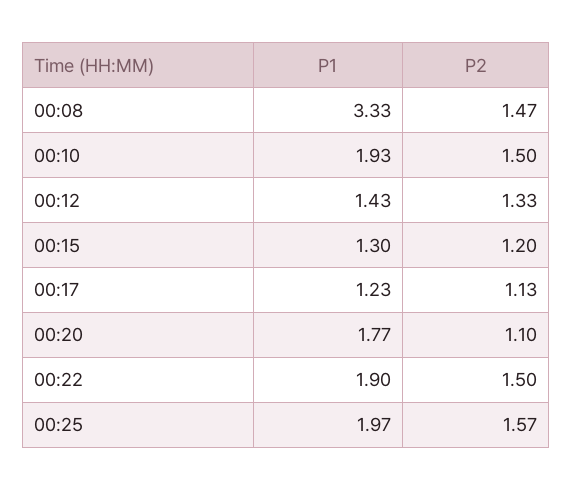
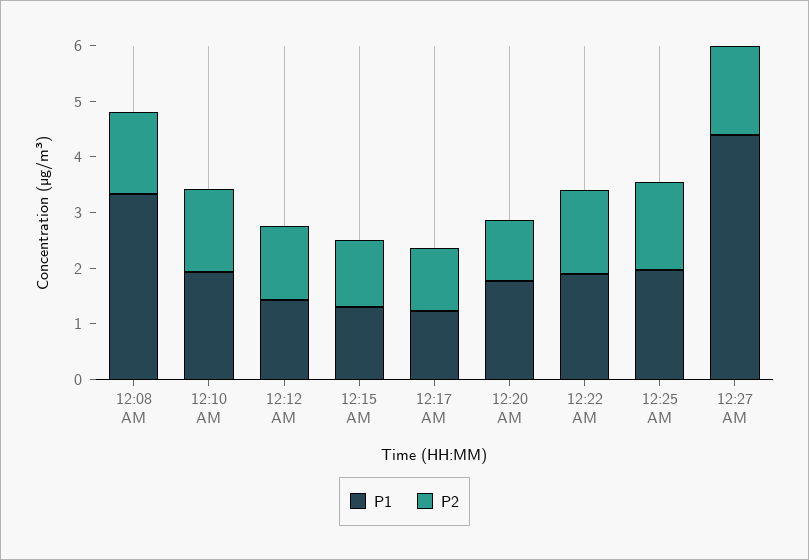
P1, 12:27 AM: none -> 4.4
P2, 12:27 AM: none -> 1.6

